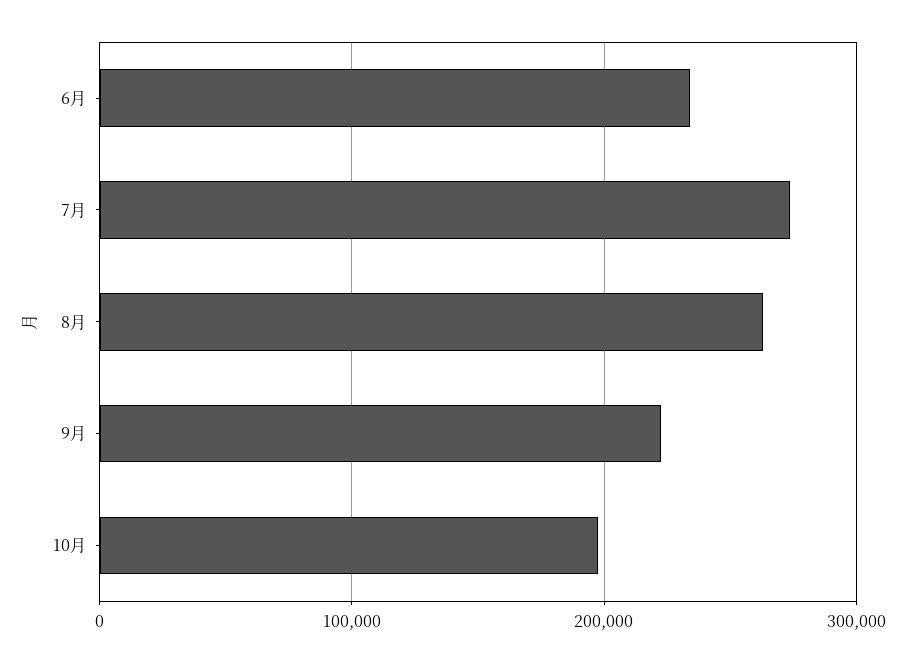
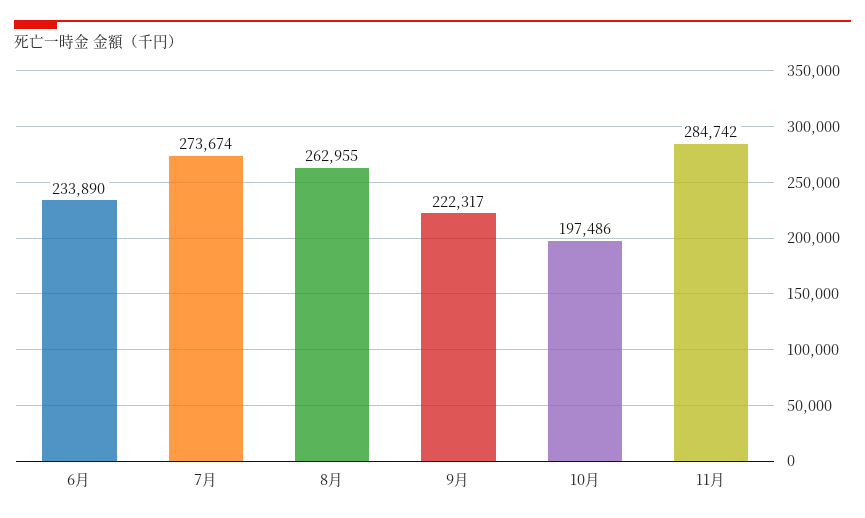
11月: none -> 284742

